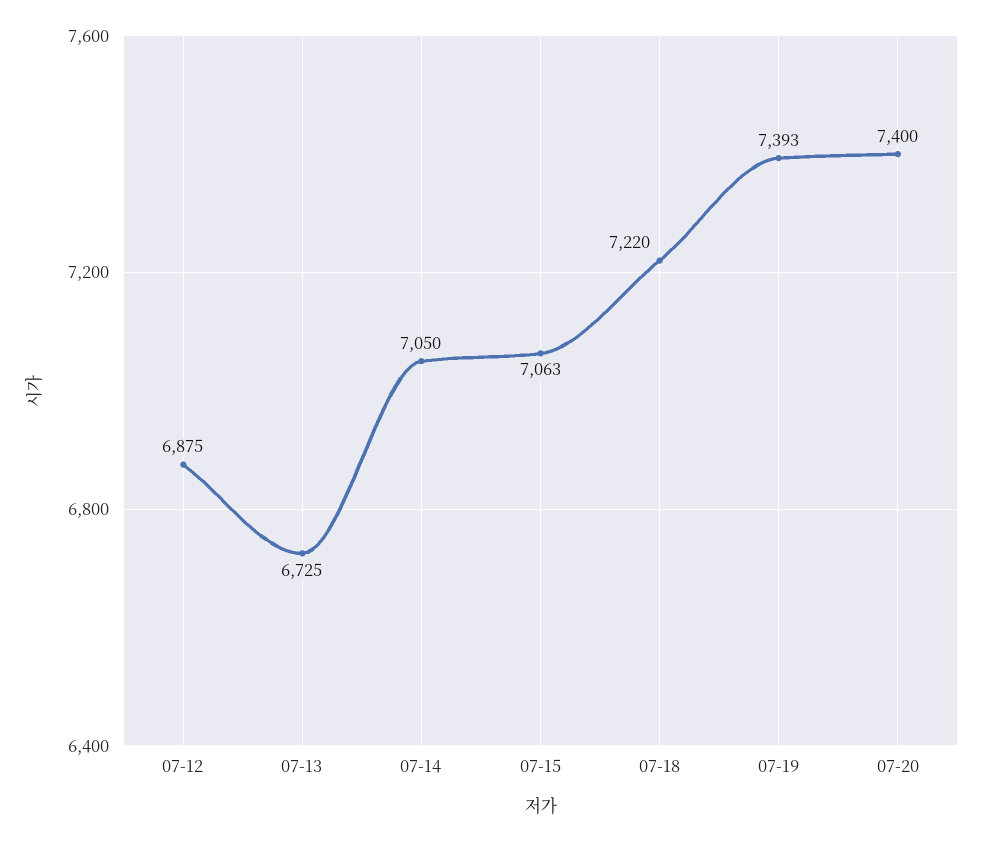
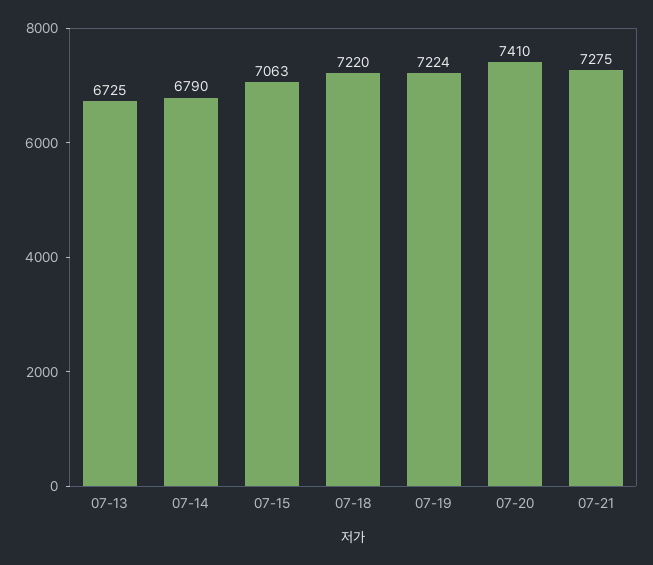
07-12: 6875 -> none
07-14: 7050 -> 6790
07-19: 7393 -> 7224
07-20: 7400 -> 7410
07-21: none -> 7275

